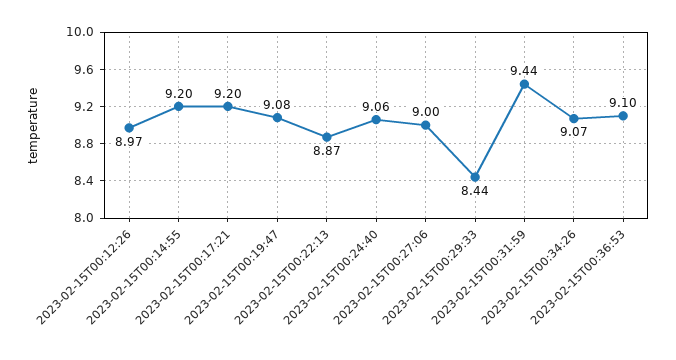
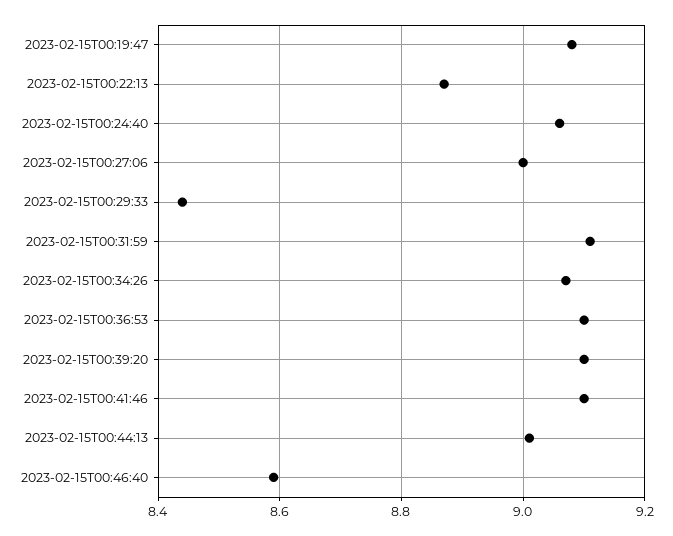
2023-02-15T00:12:26: 8.97 -> none
2023-02-15T00:14:55: 9.2 -> none
2023-02-15T00:17:21: 9.2 -> none
2023-02-15T00:31:59: 9.44 -> 9.1
2023-02-15T00:39:20: none -> 9.1
2023-02-15T00:41:46: none -> 9.1
2023-02-15T00:44:13: none -> 9
2023-02-15T00:46:40: none -> 8.6

